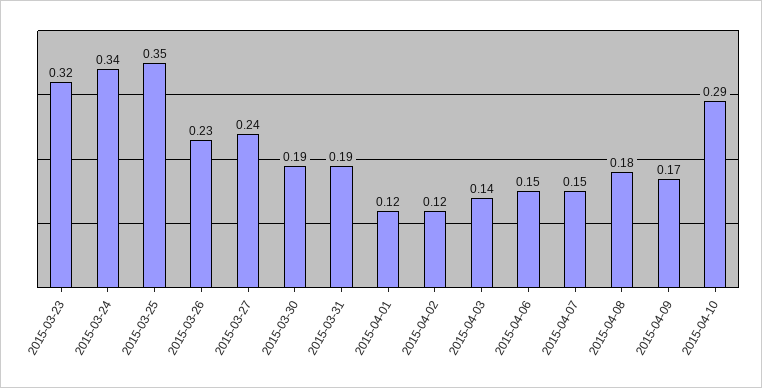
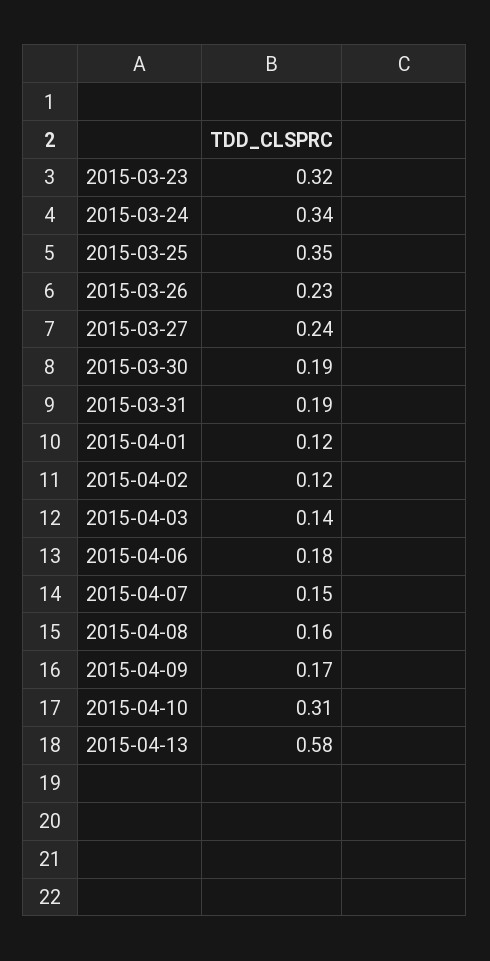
2015-04-06: 0.15 -> 0.18
2015-04-08: 0.18 -> 0.16
2015-04-10: 0.29 -> 0.31
2015-04-13: none -> 0.58

